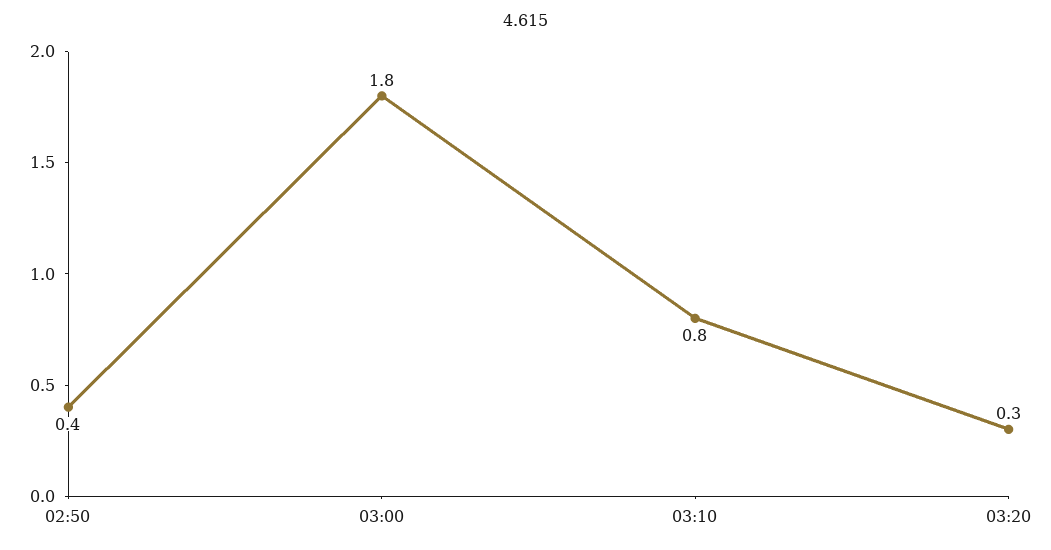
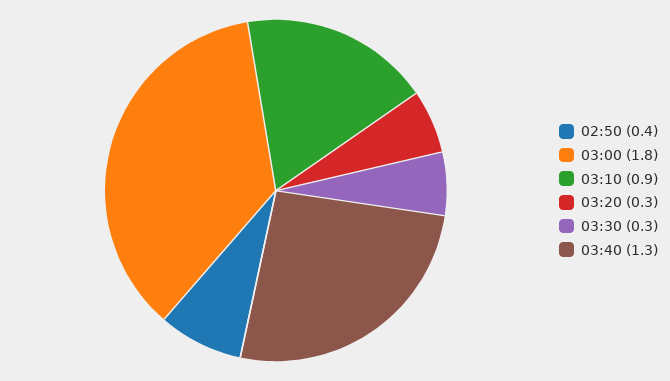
03:10: 0.8 -> 0.9
03:30: none -> 0.3
03:40: none -> 1.3

